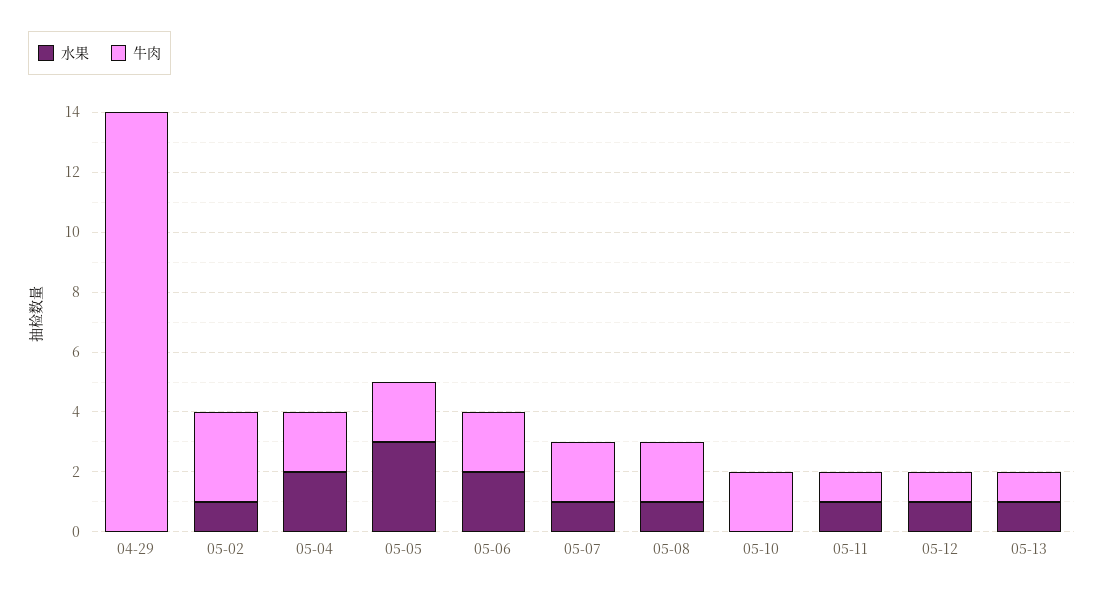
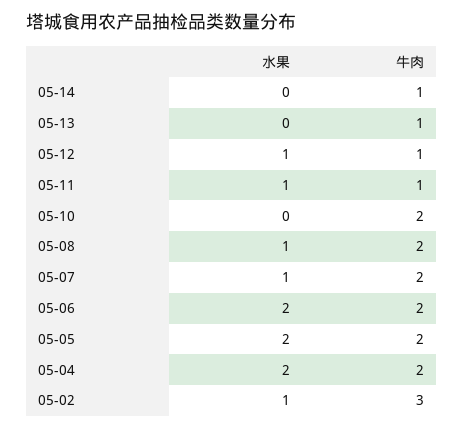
水果, 04-29: 0 -> none
牛肉, 04-29: 14 -> none
水果, 05-05: 3 -> 2
水果, 05-13: 1 -> 0
水果, 05-14: none -> 0
牛肉, 05-14: none -> 1

